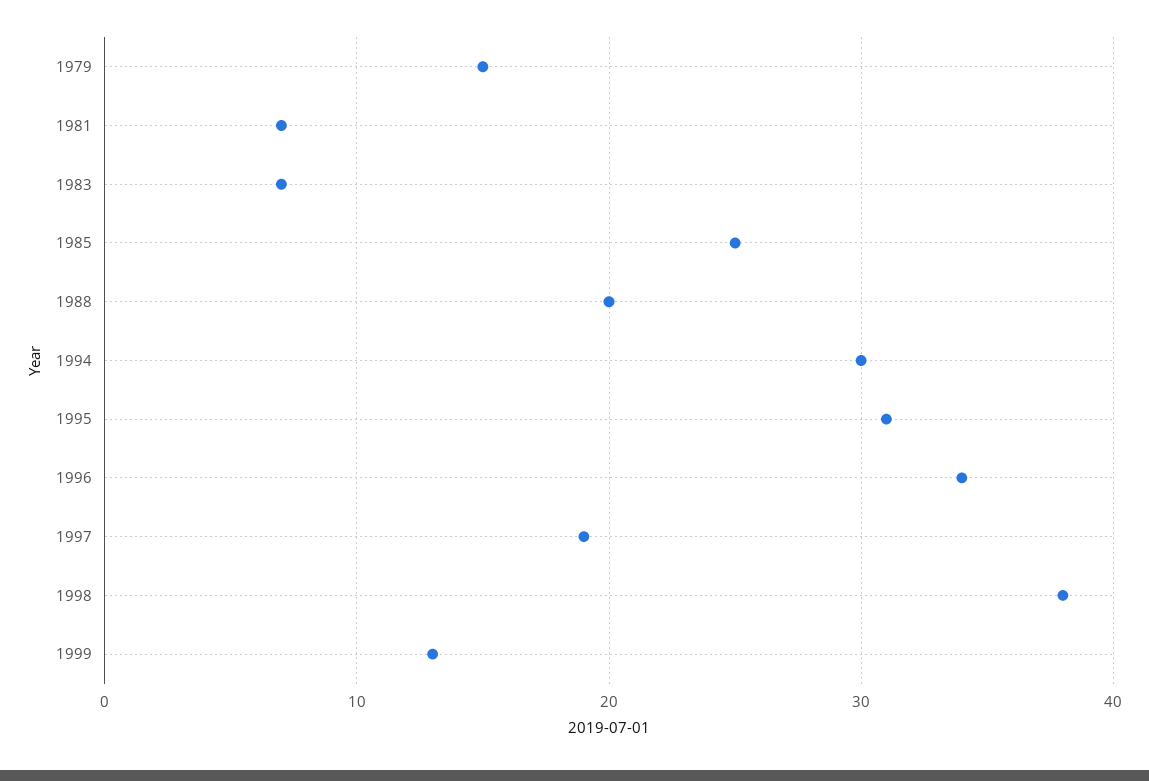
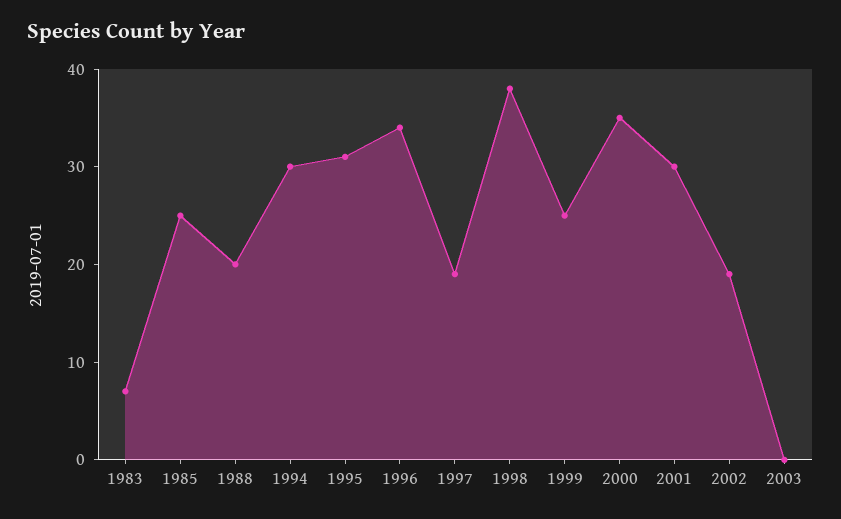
1979: 15 -> none
1981: 7 -> none
1999: 13 -> 25
2000: none -> 35
2001: none -> 30
2002: none -> 19
2003: none -> 0

